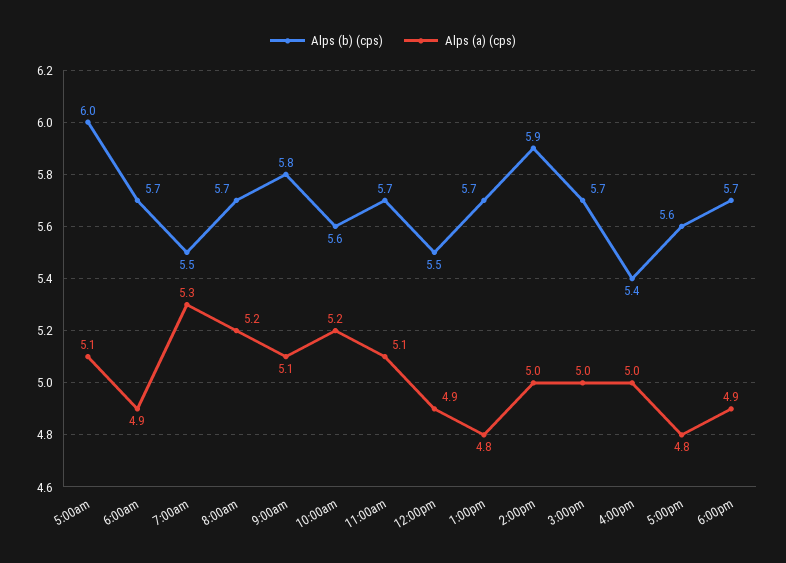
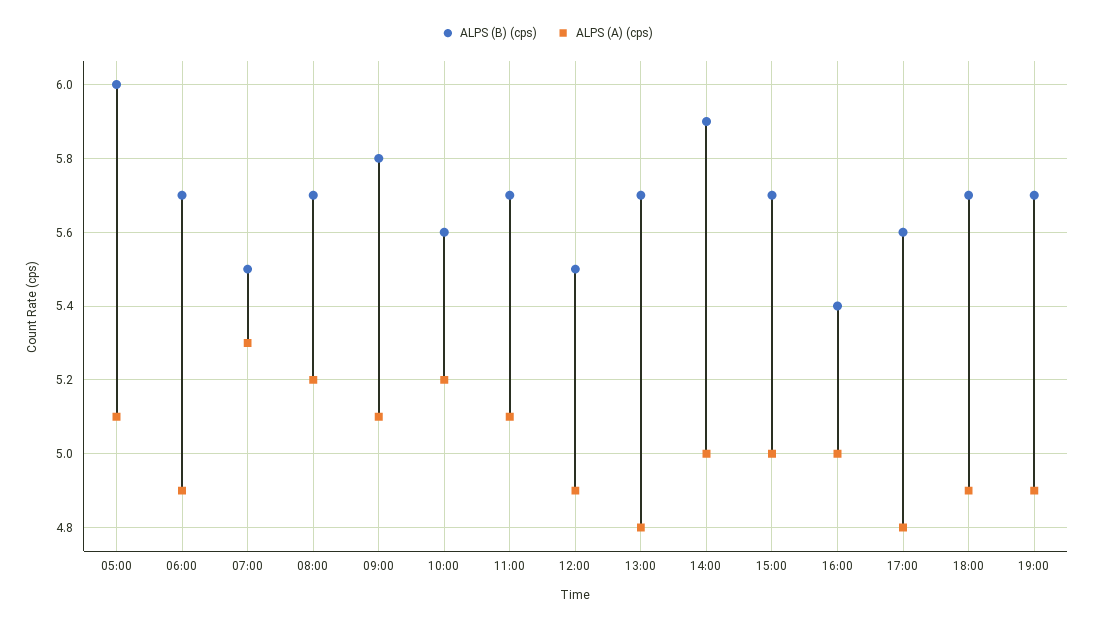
Alps (b) (cps), 19:00: none -> 5.7
Alps (a) (cps), 19:00: none -> 4.9

